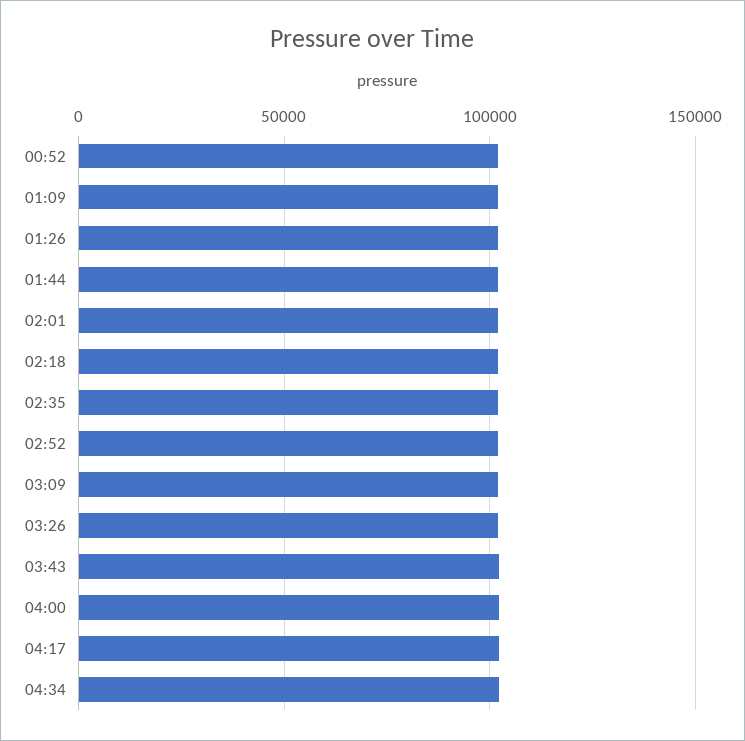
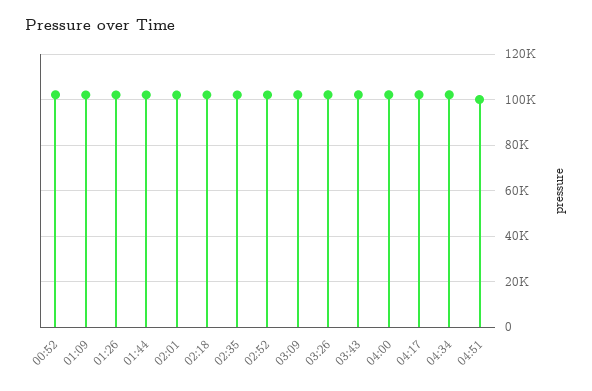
04:51: none -> 100000

